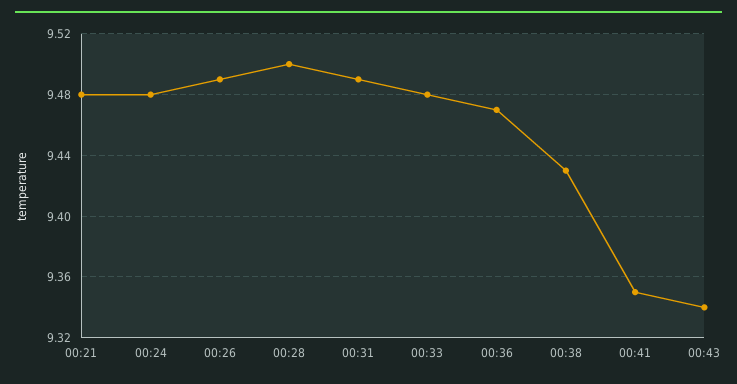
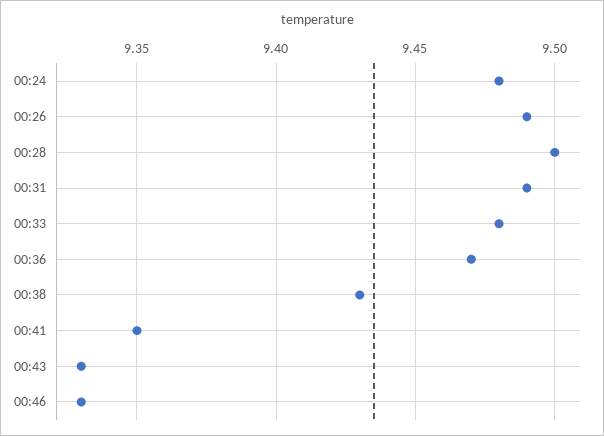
00:21: 9.48 -> none
00:43: 9.34 -> 9.33
00:46: none -> 9.33

